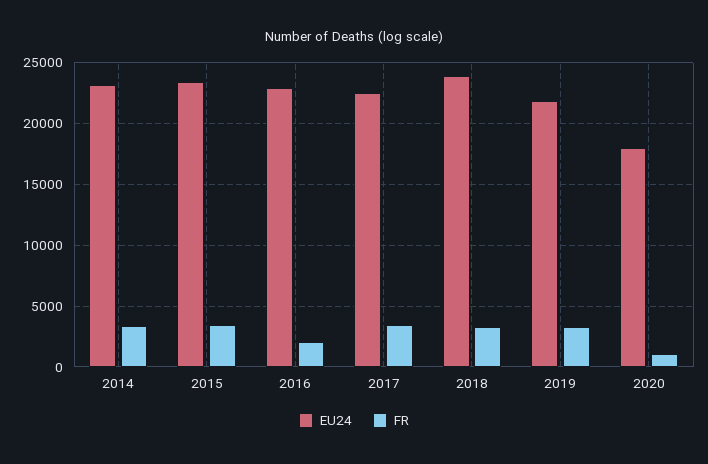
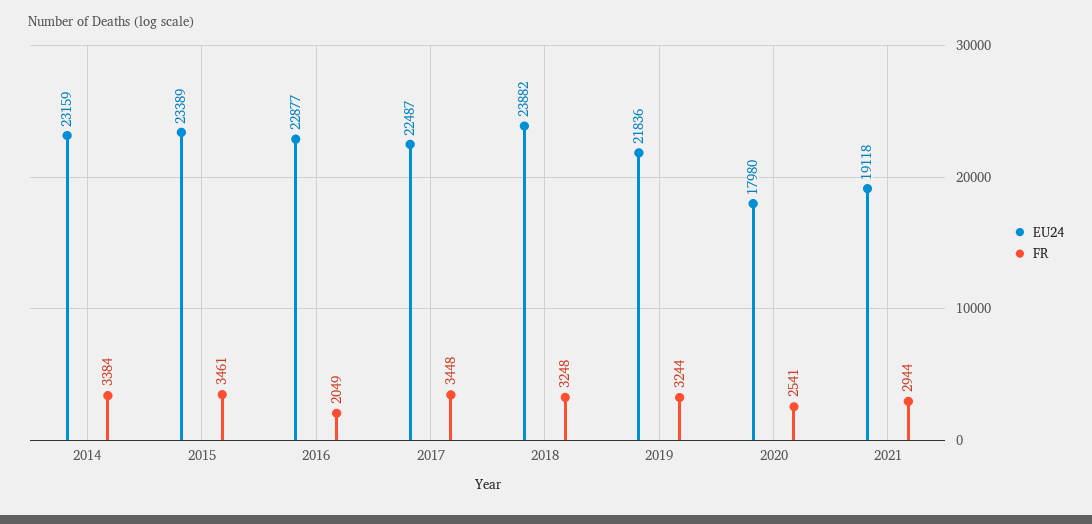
FR, 2020: 1000 -> 2541
EU24, 2021: none -> 19118
FR, 2021: none -> 2944

